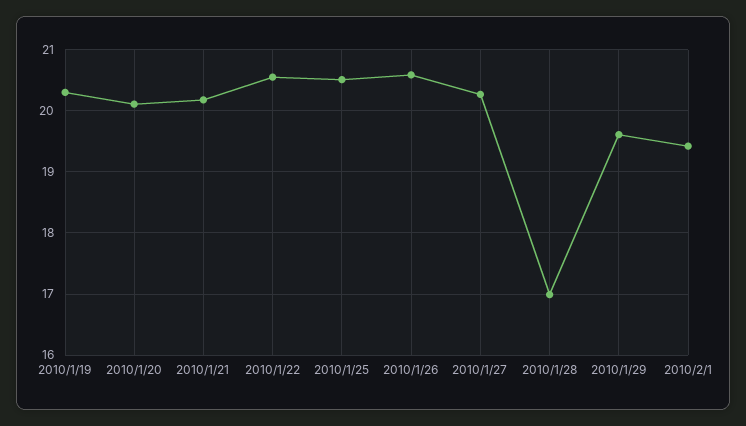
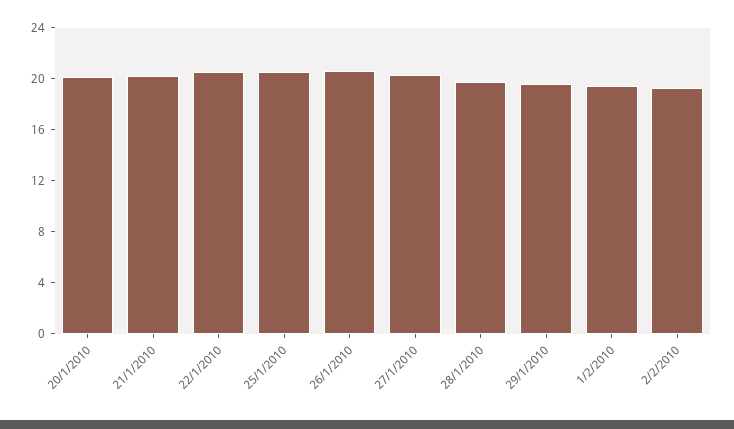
2010/1/19: 20.3 -> none
2010/1/28: 17 -> 20
2/2/2010: none -> 19

